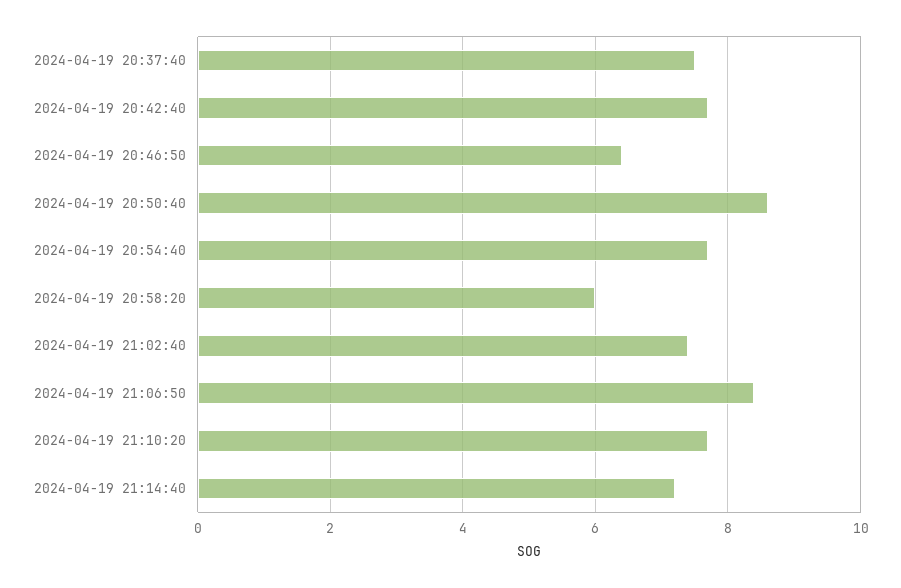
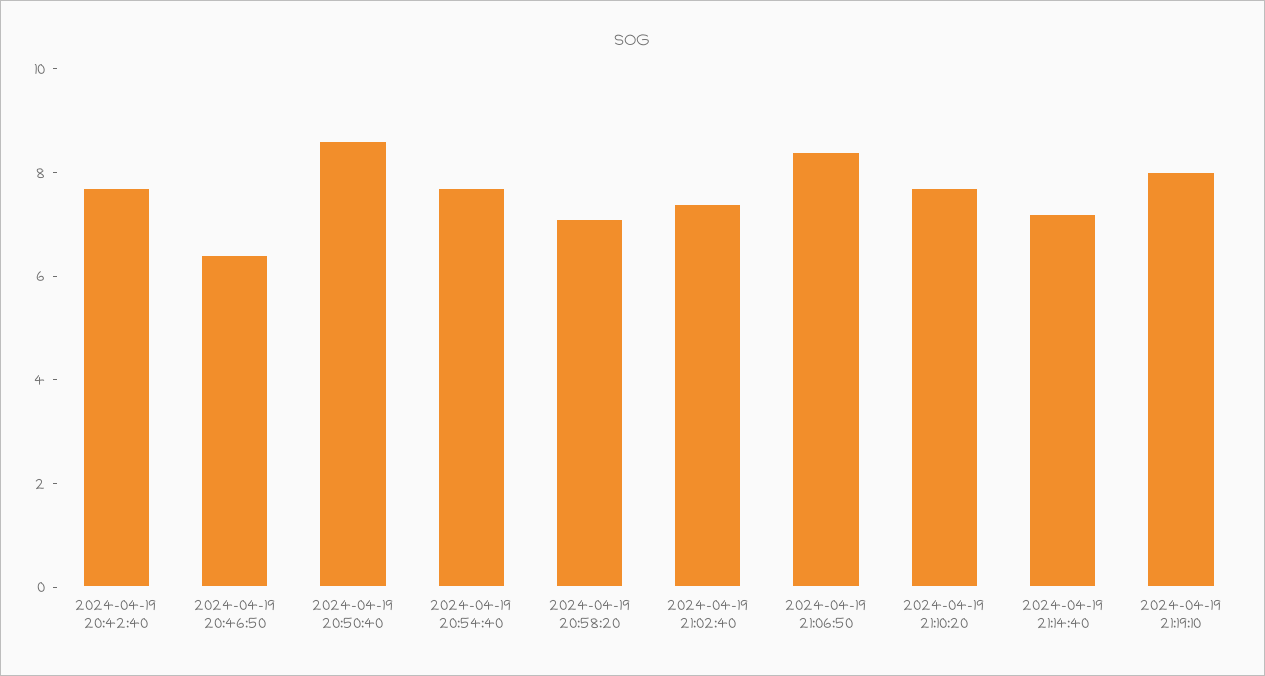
2024-04-19 20:37:40: 7.5 -> none
2024-04-19 20:58:20: 6 -> 7
2024-04-19 21:19:10: none -> 8

